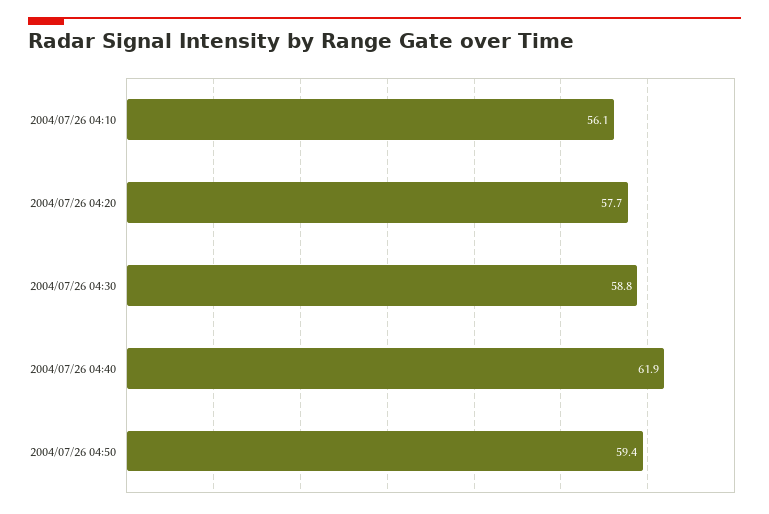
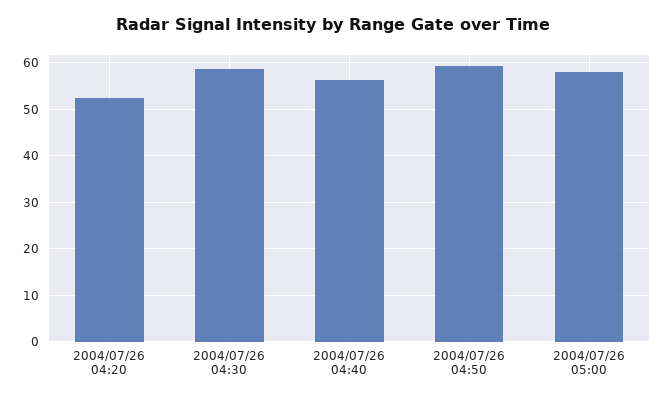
2004/07/26 04:10: 56.1 -> none
2004/07/26 04:20: 57.7 -> 52
2004/07/26 04:40: 61.9 -> 56
2004/07/26 05:00: none -> 58

